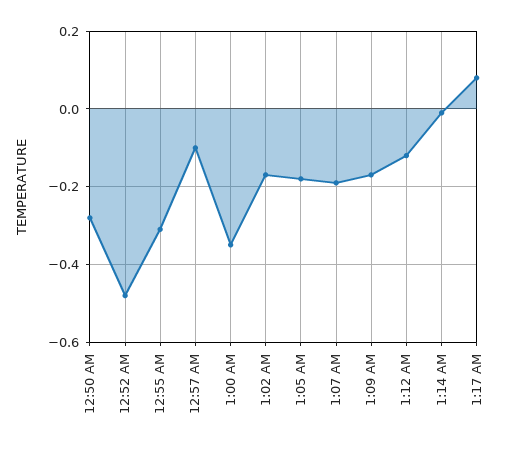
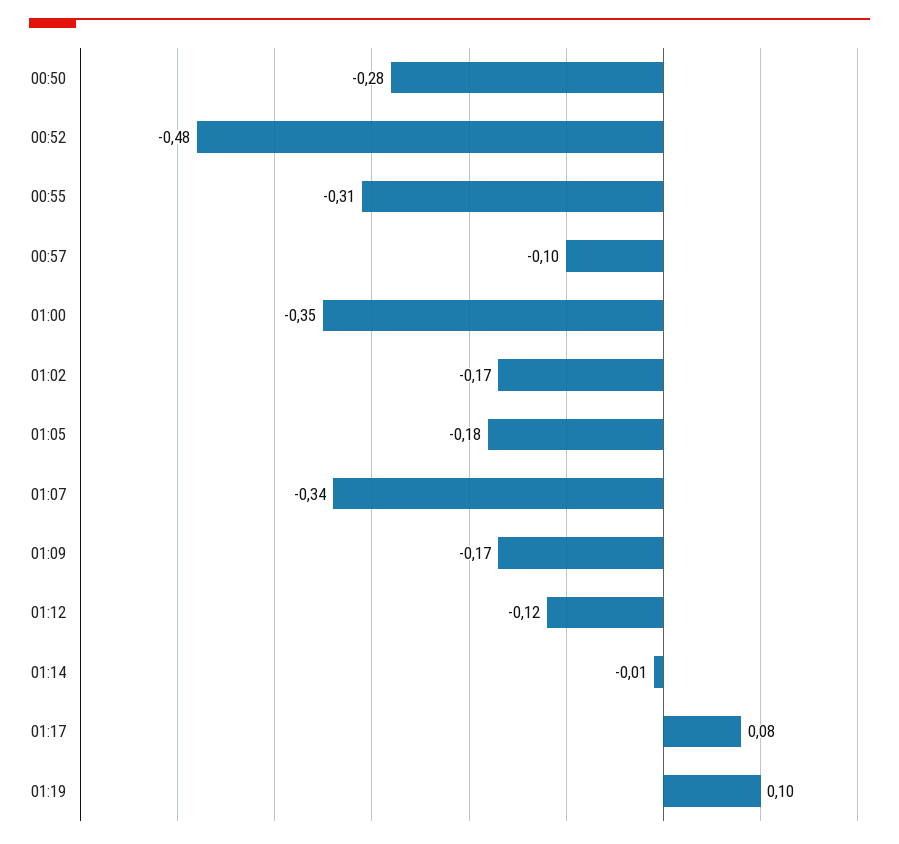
1:07 AM: -0.2 -> -0.34
01:19: none -> 0.1

